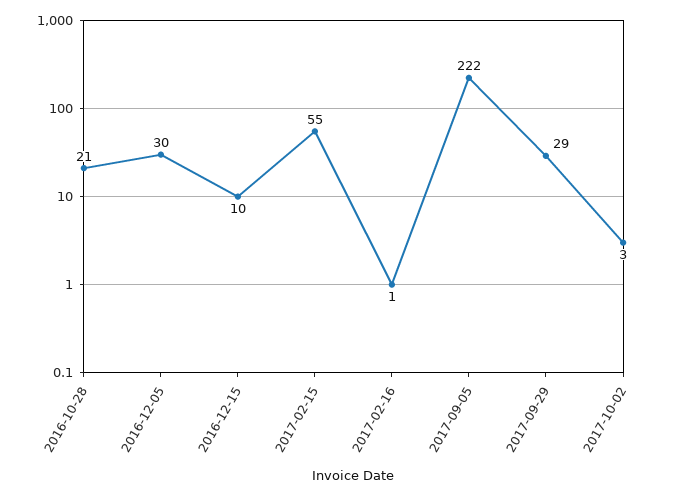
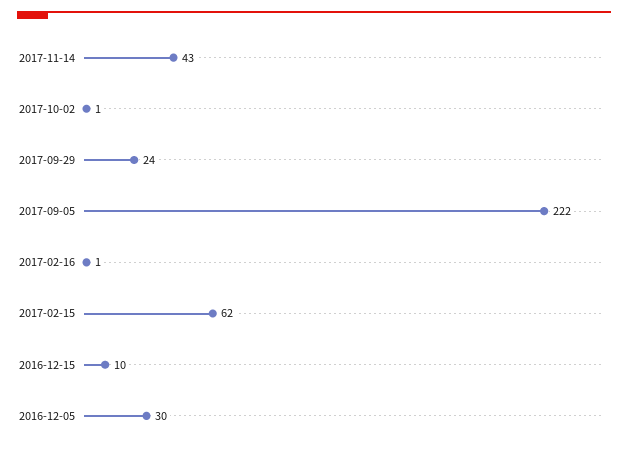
2016-10-28: 21 -> none
2017-02-15: 55 -> 62
2017-09-29: 29 -> 24
2017-10-02: 3 -> 1
2017-11-14: none -> 43

